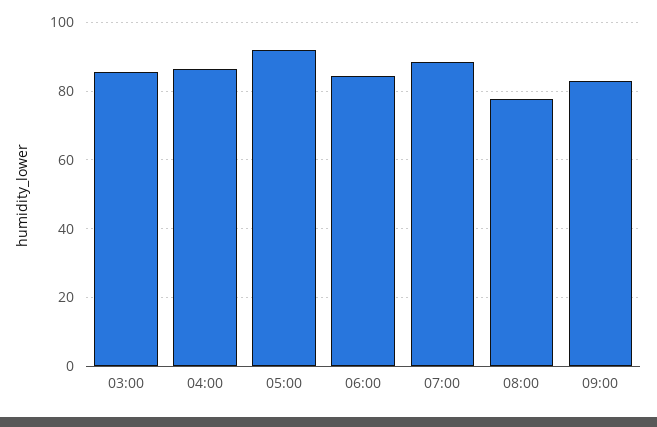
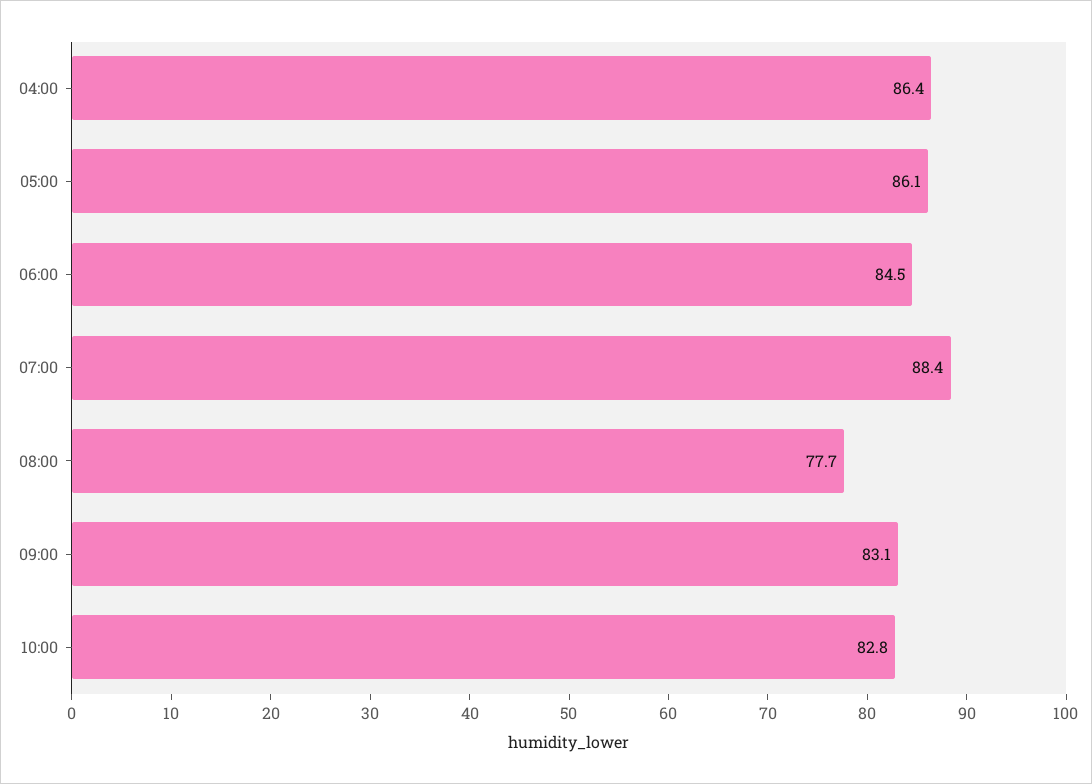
03:00: 86 -> none
05:00: 92 -> 86.1
10:00: none -> 82.8

